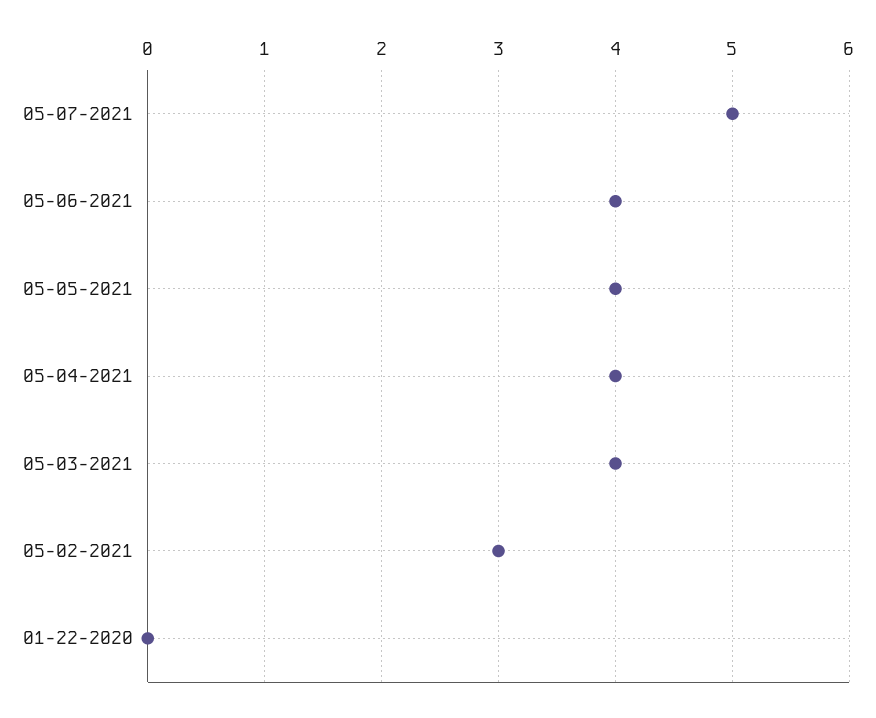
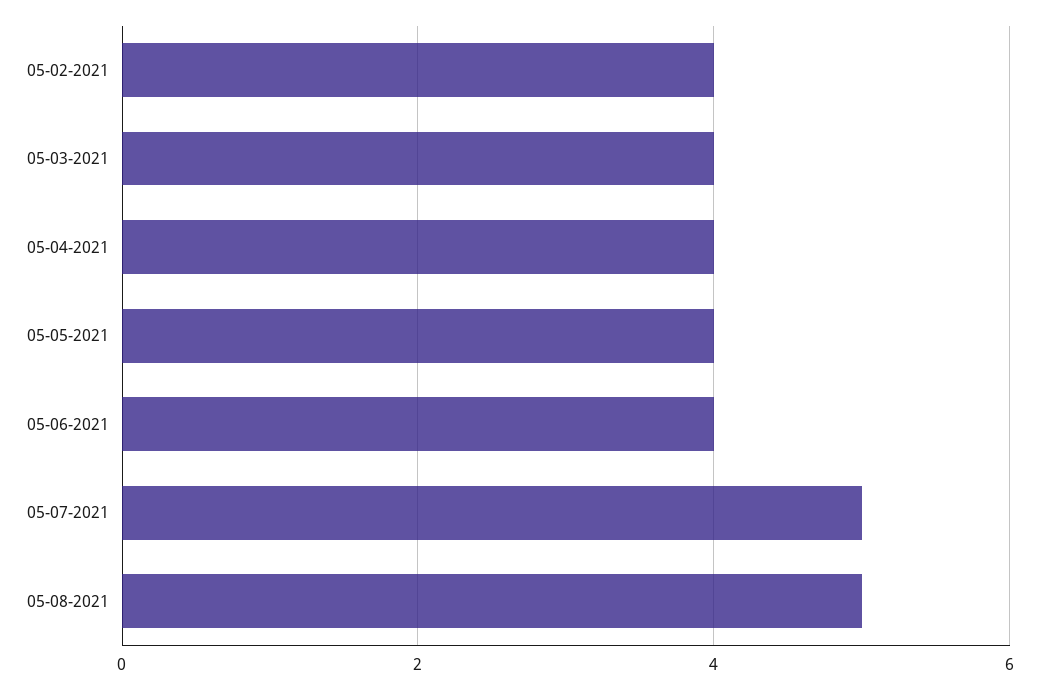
05-02-2021: 3 -> 4
01-22-2020: 0 -> none
05-08-2021: none -> 5

